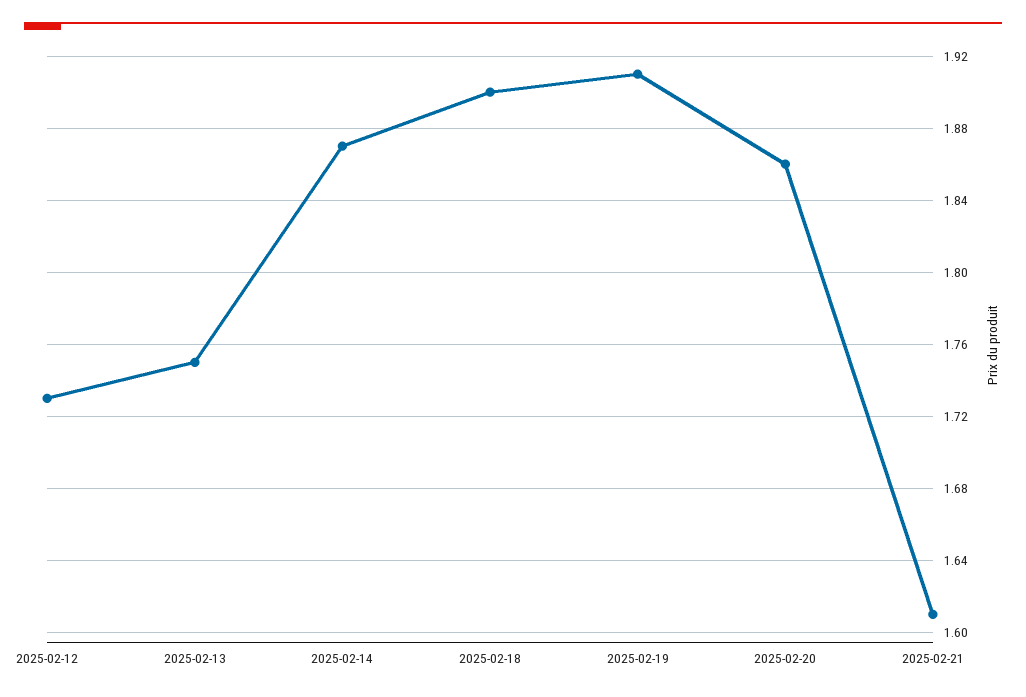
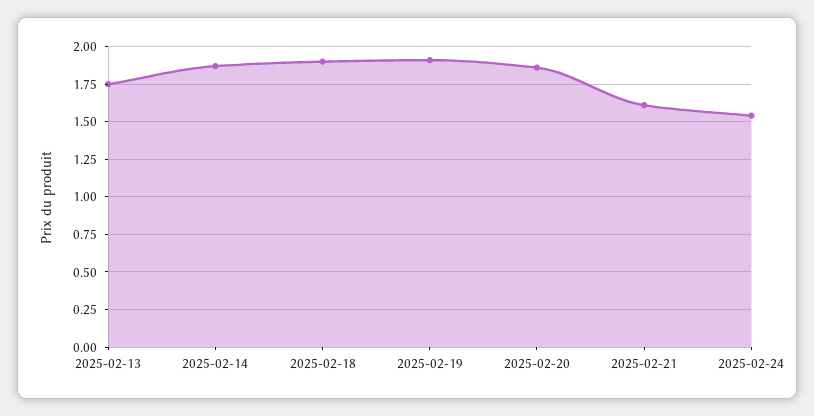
2025-02-12: 1.73 -> none
2025-02-24: none -> 1.55

